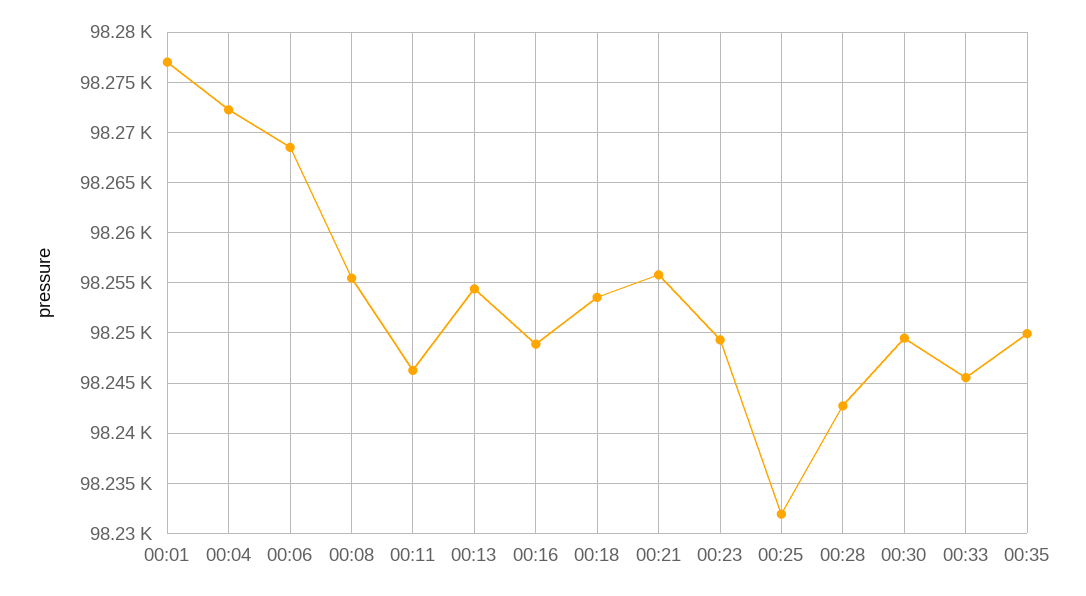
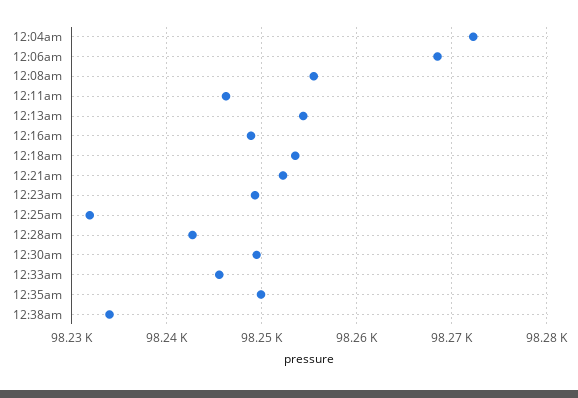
00:01: 98277 -> none
00:21: 98256 -> 98252
12:38am: none -> 98234

